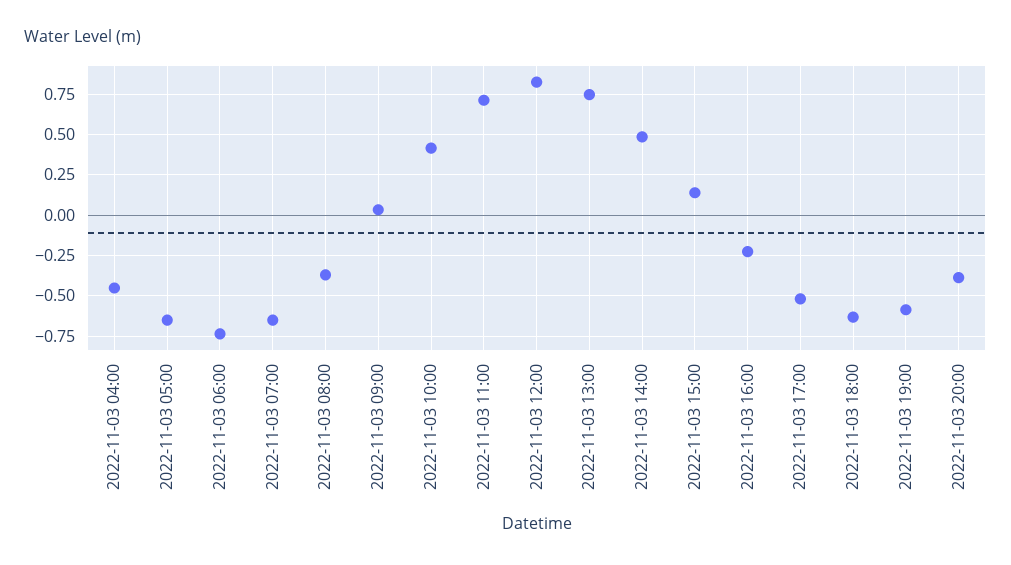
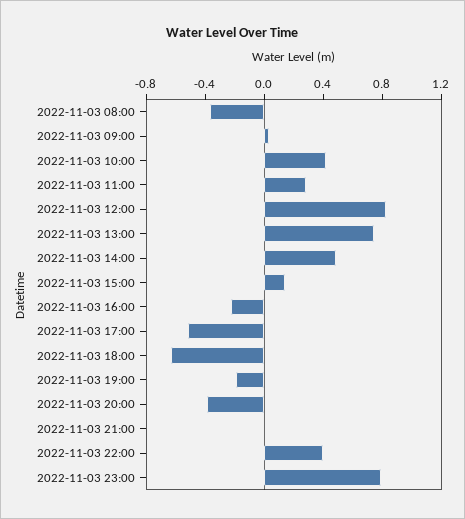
2022-11-03 04:00: -0.45 -> none
2022-11-03 05:00: -0.65 -> none
2022-11-03 06:00: -0.75 -> none
2022-11-03 07:00: -0.65 -> none
2022-11-03 11:00: 0.7 -> 0.3
2022-11-03 19:00: -0.6 -> -0.2
2022-11-03 21:00: none -> 0
2022-11-03 22:00: none -> 0.4
2022-11-03 23:00: none -> 0.8

